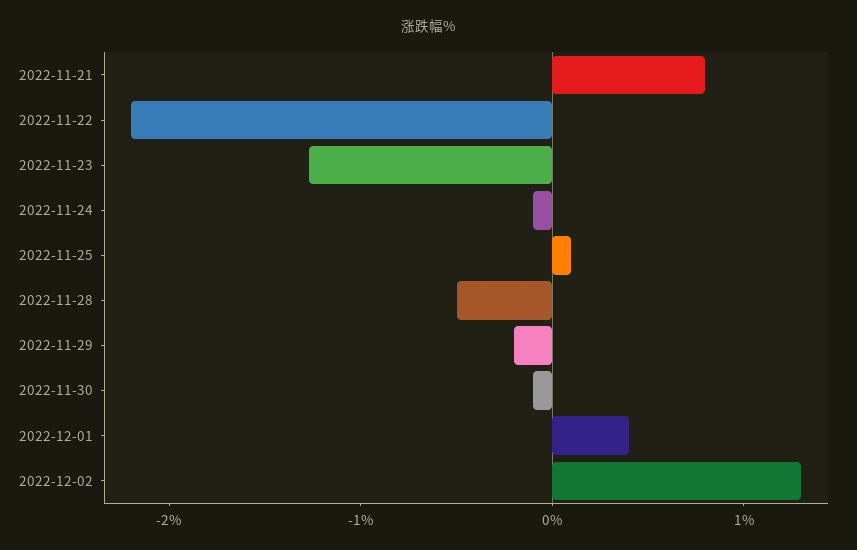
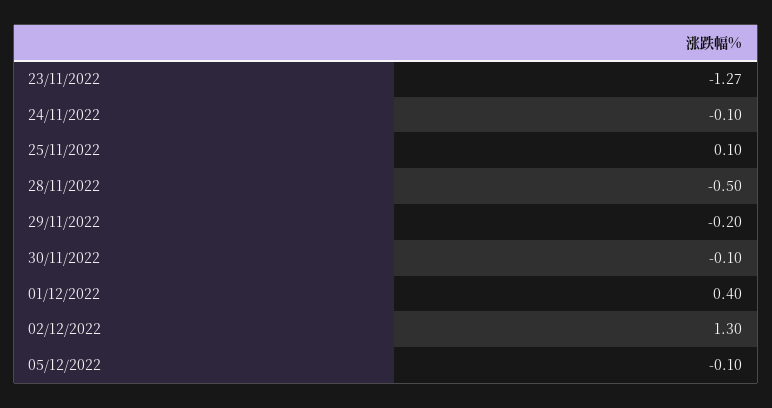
2022-11-21: 0.8 -> none
2022-11-22: -2.2 -> none
05/12/2022: none -> -0.1

